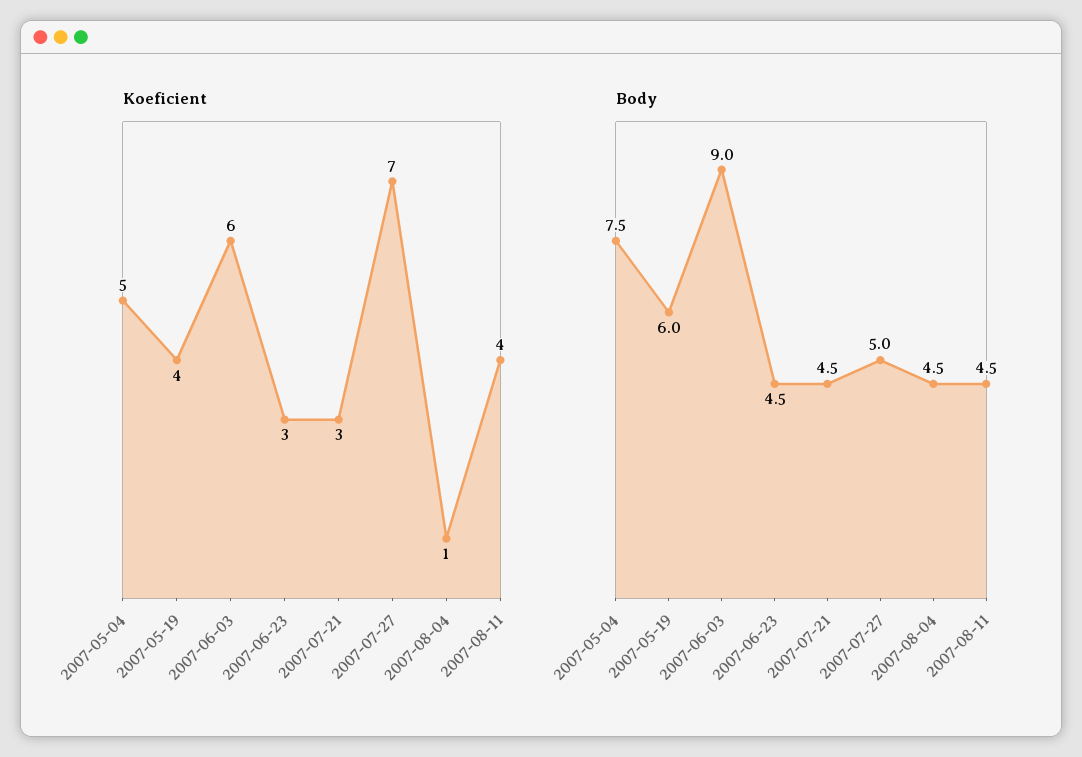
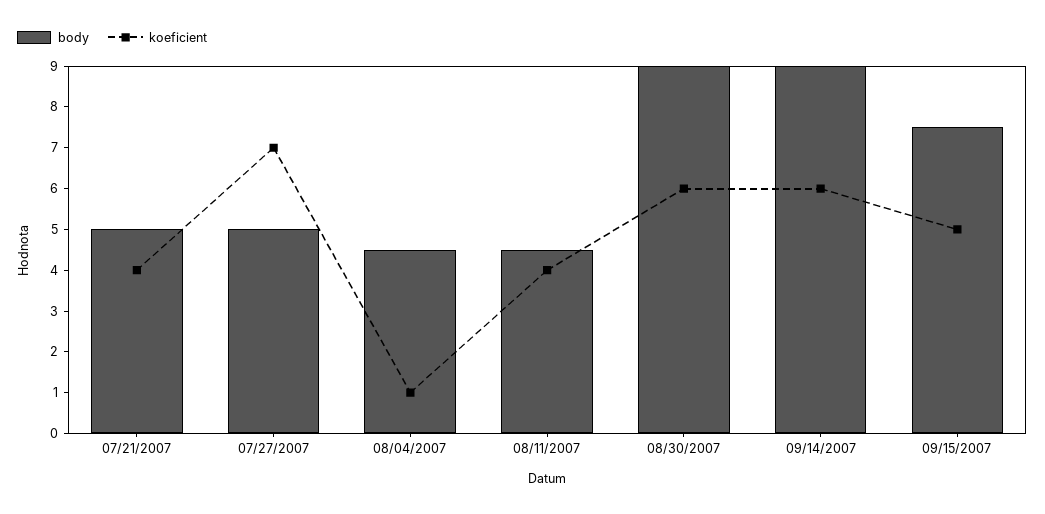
Koeficient, 2007-05-04: 5 -> none
Koeficient, 2007-05-19: 4 -> none
Koeficient, 2007-06-03: 6 -> none
Koeficient, 2007-06-23: 3 -> none
Koeficient, 2007-07-21: 3 -> 4
Body, 2007-05-04: 7.5 -> none
Body, 2007-05-19: 6 -> none
Body, 2007-06-03: 9 -> none
Body, 2007-06-23: 4.5 -> none
Body, 2007-07-21: 4.5 -> 5
Body, 08/30/2007: none -> 9
Koeficient, 08/30/2007: none -> 6
Body, 09/14/2007: none -> 9
Koeficient, 09/14/2007: none -> 6
Body, 09/15/2007: none -> 7.5
Koeficient, 09/15/2007: none -> 5

